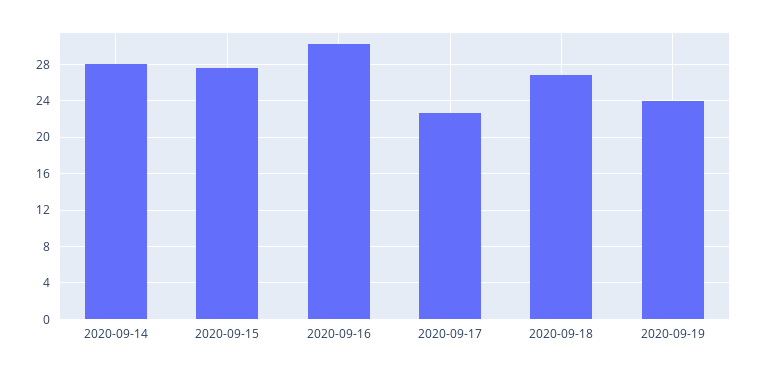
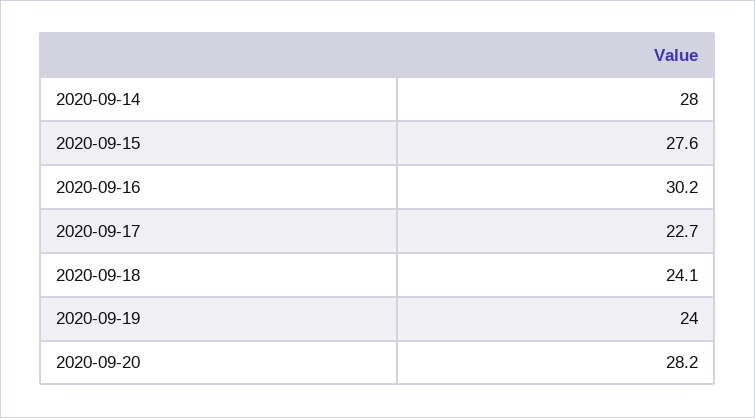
2020-09-18: 27 -> 24.1
2020-09-20: none -> 28.2

